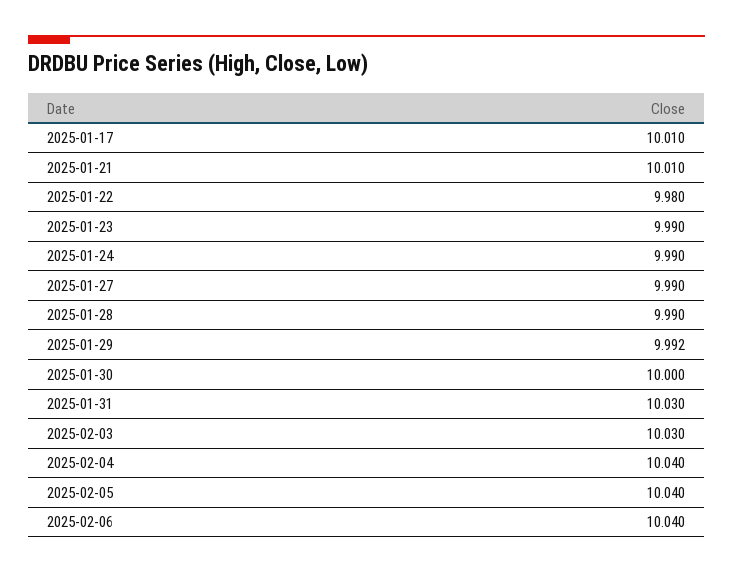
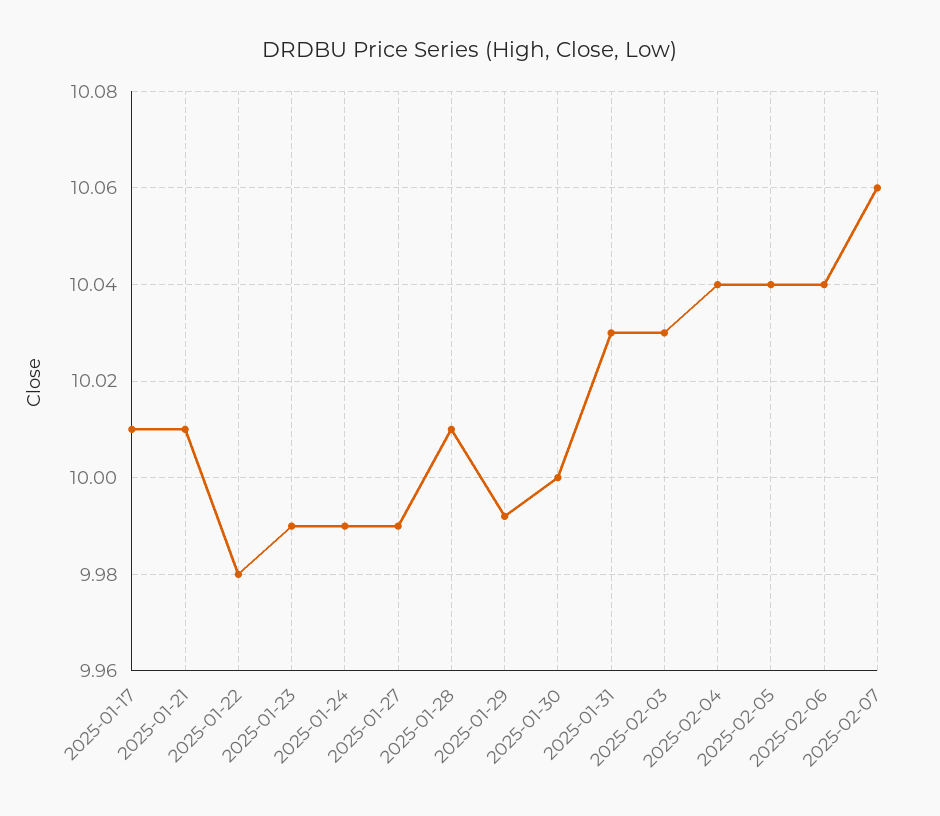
2025-01-28: 9.99 -> 10.01
2025-02-07: none -> 10.06

